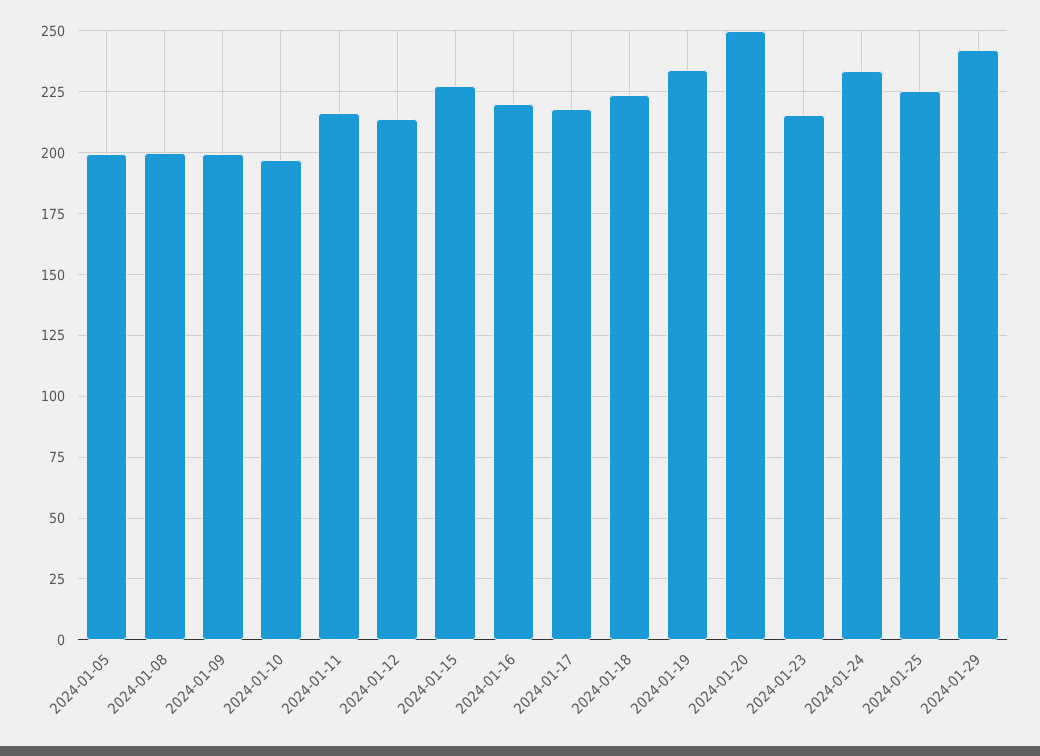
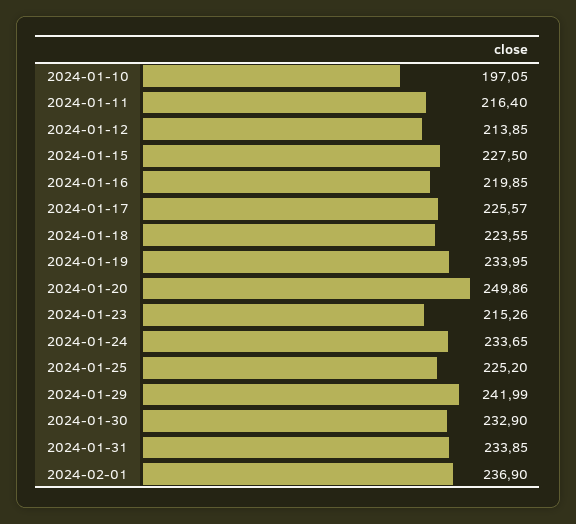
2024-01-05: 200 -> none
2024-01-08: 200 -> none
2024-01-09: 200 -> none
2024-01-17: 217.5 -> 225.57
2024-01-30: none -> 232.9
2024-01-31: none -> 233.85
2024-02-01: none -> 236.9

